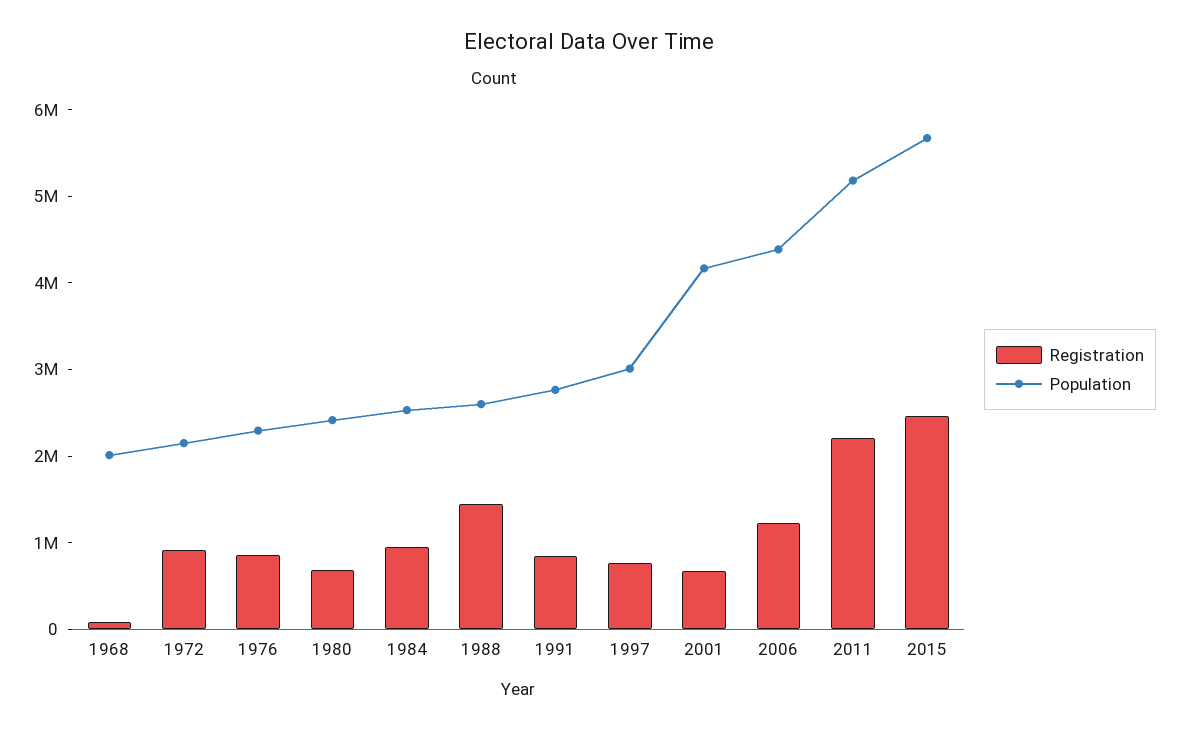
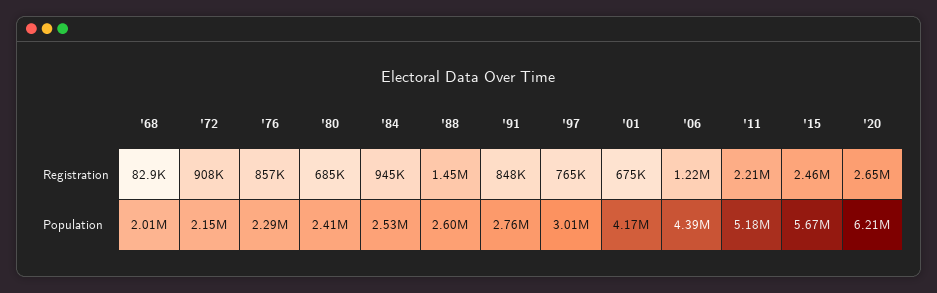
Registration, '20: none -> 2650000
Population, '20: none -> 6210000

